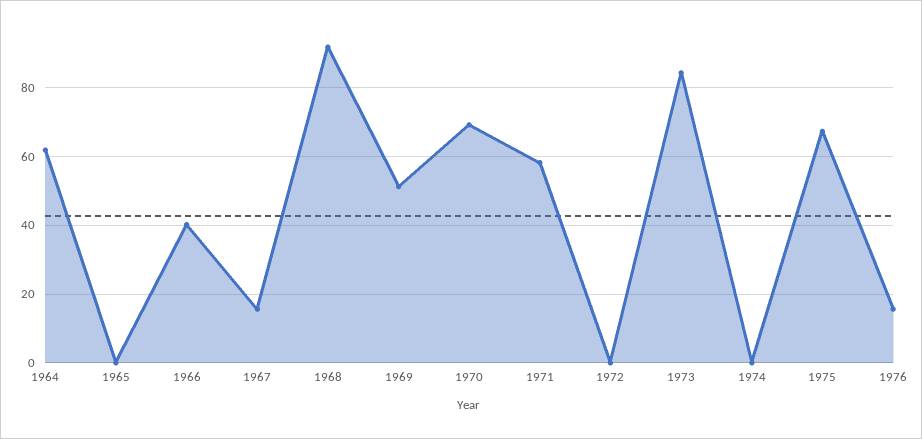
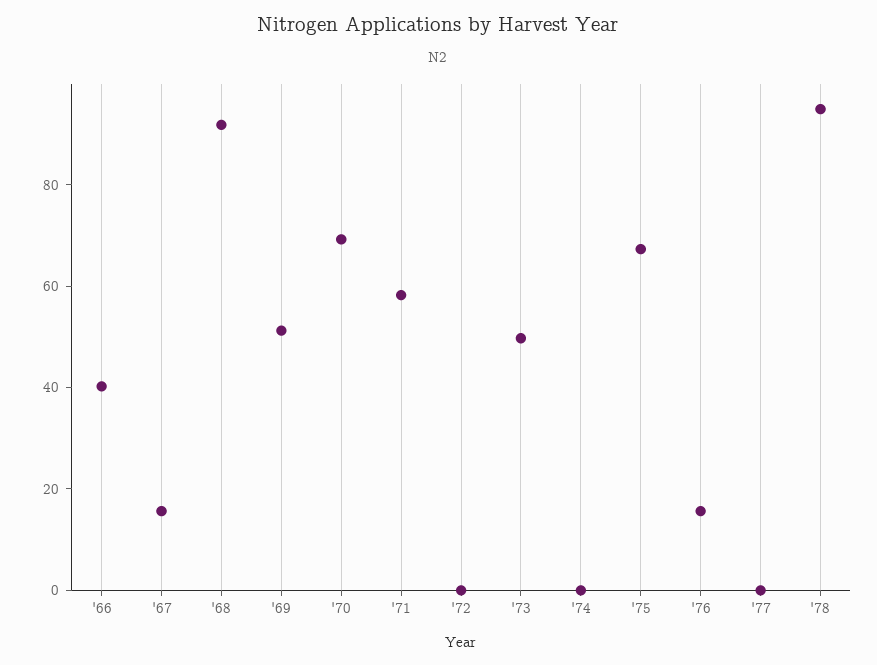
1964: 62 -> none
1965: 0 -> none
1973: 84 -> 50
'77: none -> 0
'78: none -> 95

